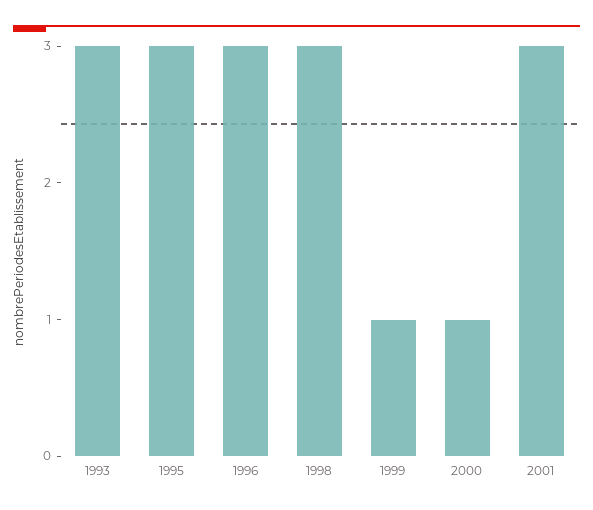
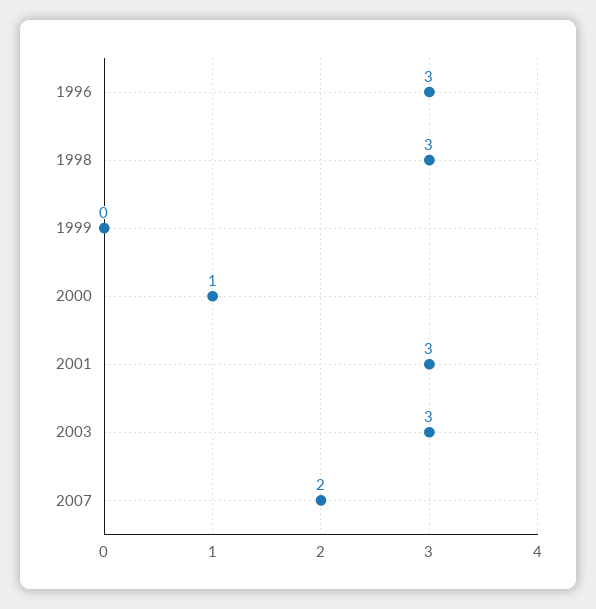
1993: 3 -> none
1995: 3 -> none
1999: 1 -> 0
2003: none -> 3
2007: none -> 2

